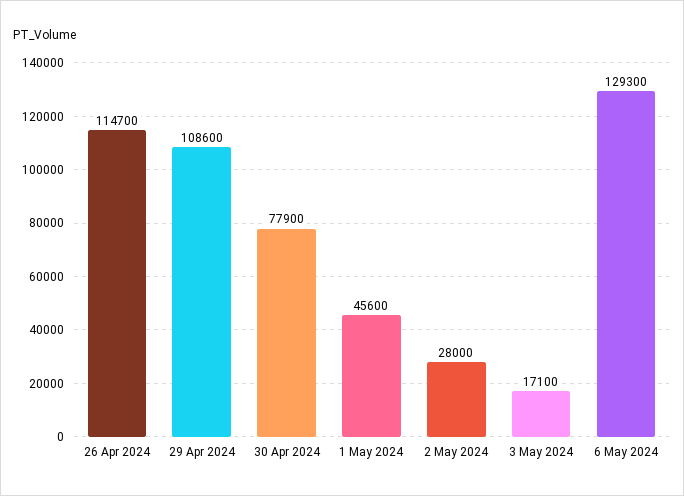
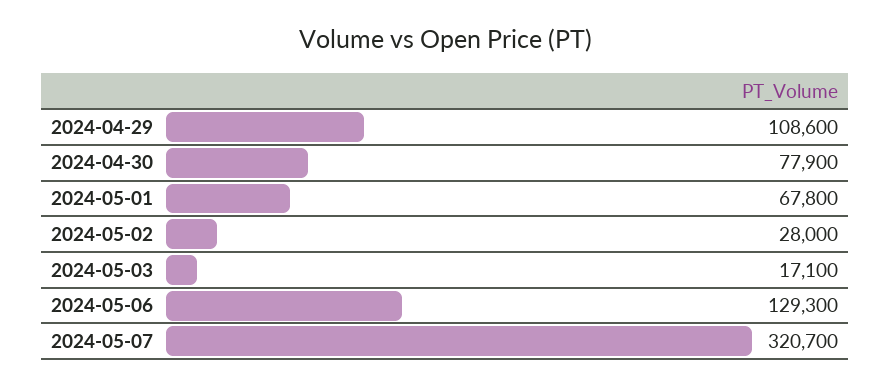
26 Apr 2024: 114700 -> none
1 May 2024: 45600 -> 67800
2024-05-07: none -> 320700

